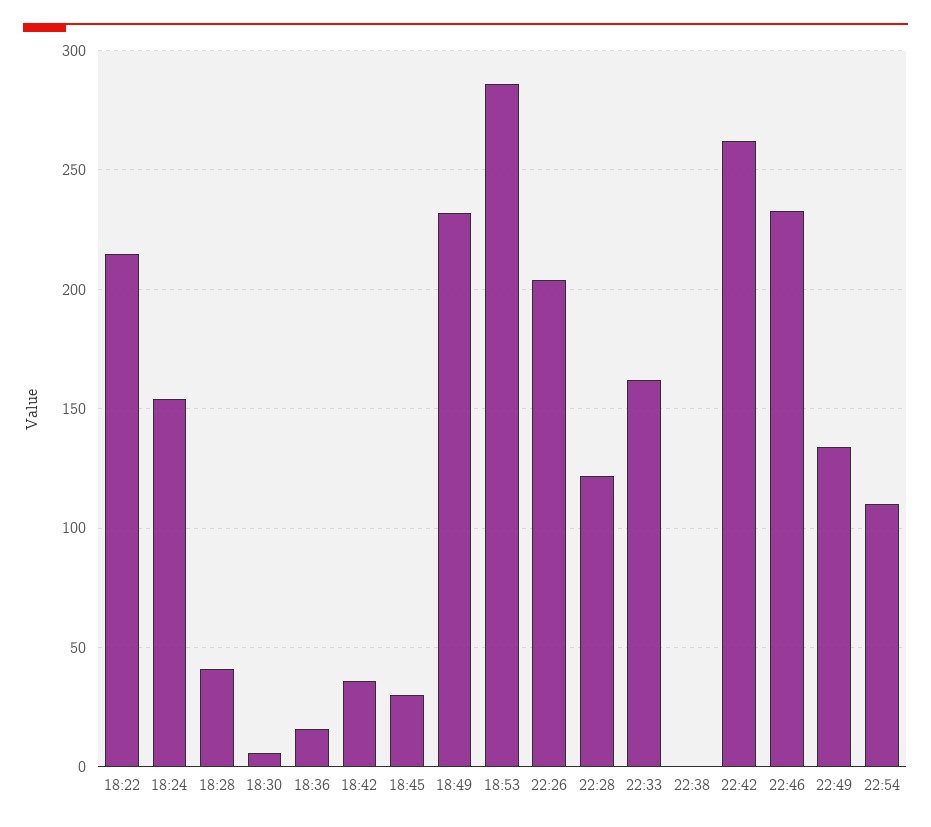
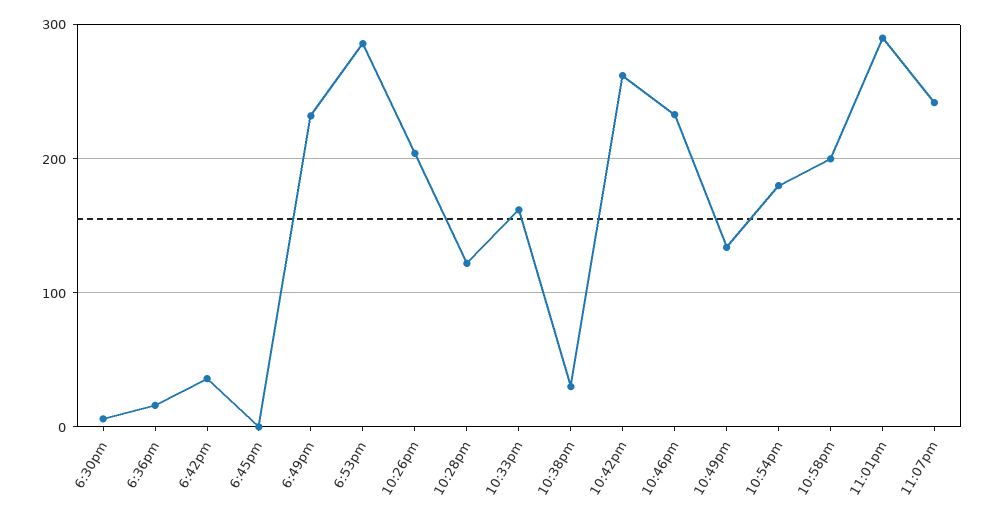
18:22: 215 -> none
18:24: 155 -> none
18:28: 40 -> none
18:45: 30 -> 0
22:38: 0 -> 30
22:54: 110 -> 180
10:58pm: none -> 200
11:01pm: none -> 290
11:07pm: none -> 240

